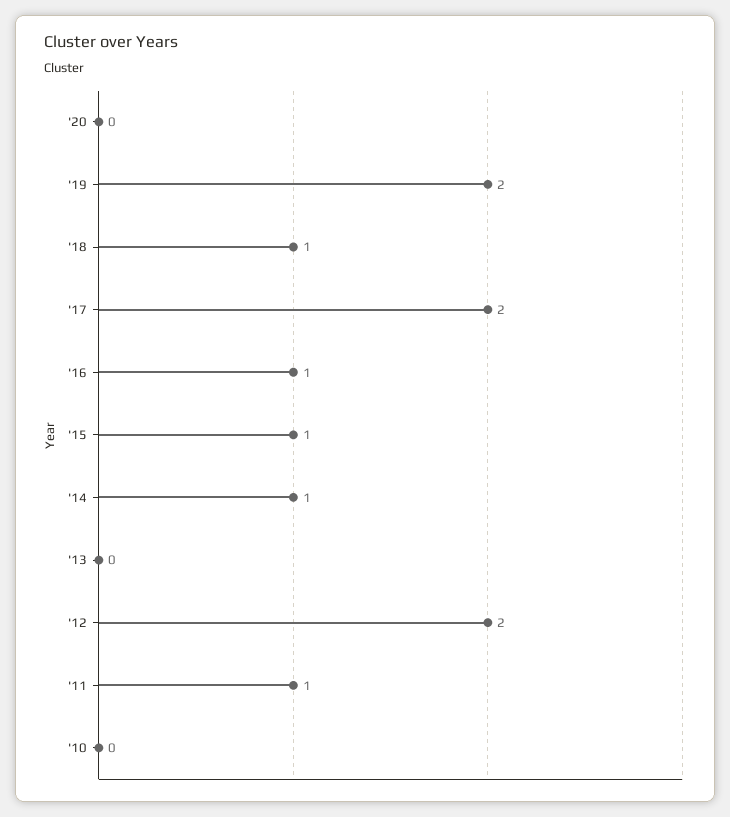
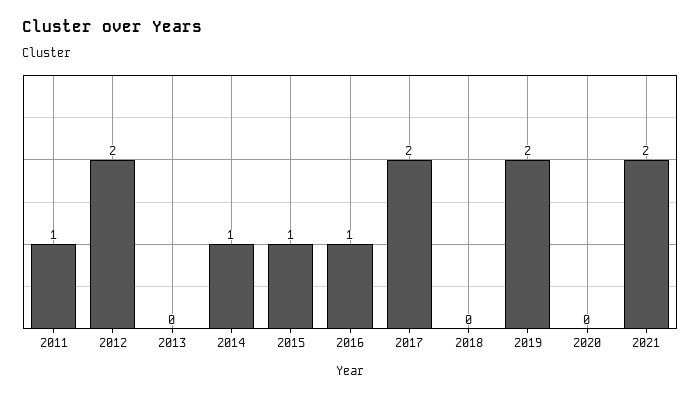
'18: 1 -> 0
'10: 0 -> none
2021: none -> 2

